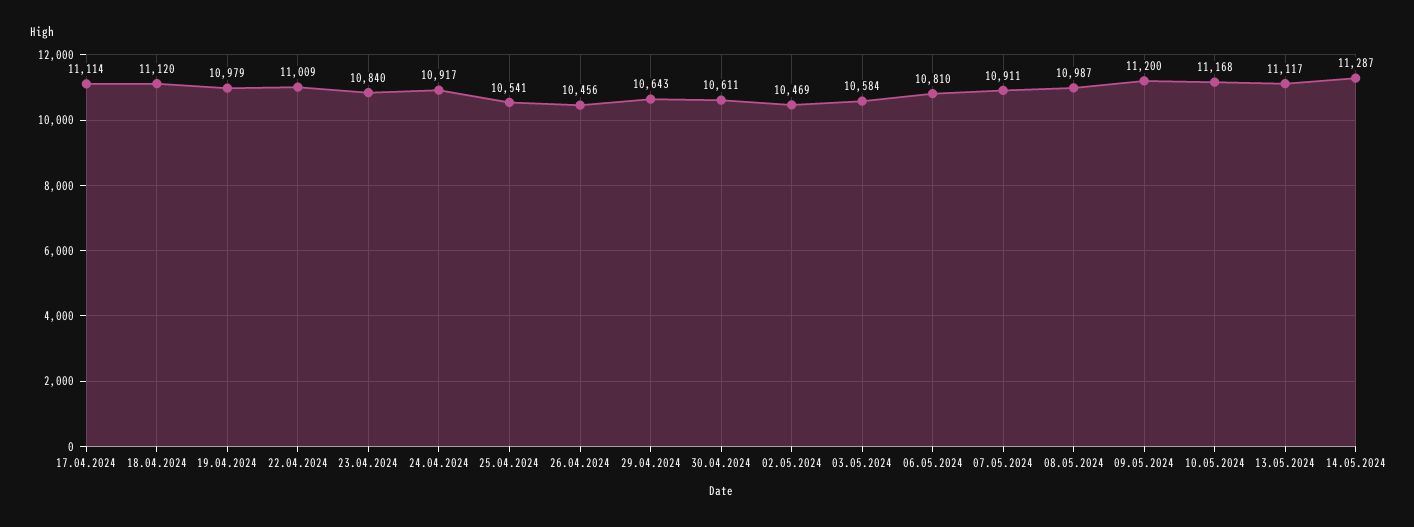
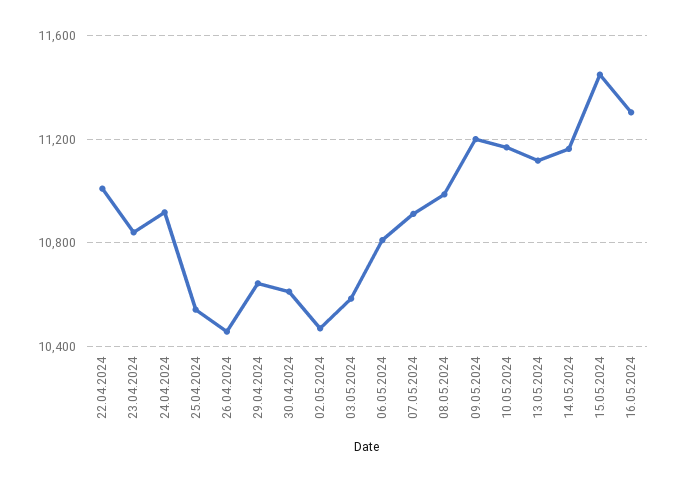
17.04.2024: 11114 -> none
18.04.2024: 11120 -> none
19.04.2024: 10979 -> none
14.05.2024: 11287 -> 11150
15.05.2024: none -> 11450
16.05.2024: none -> 11300

